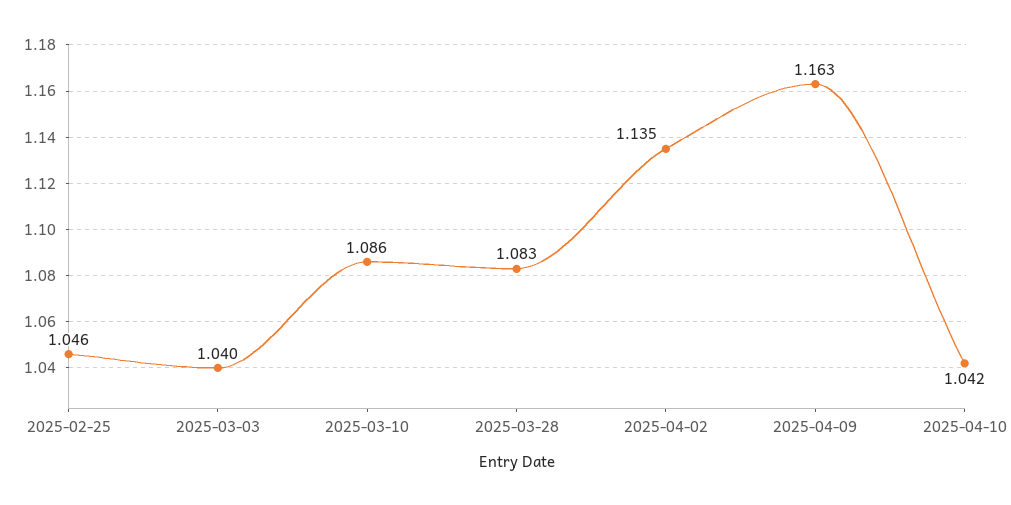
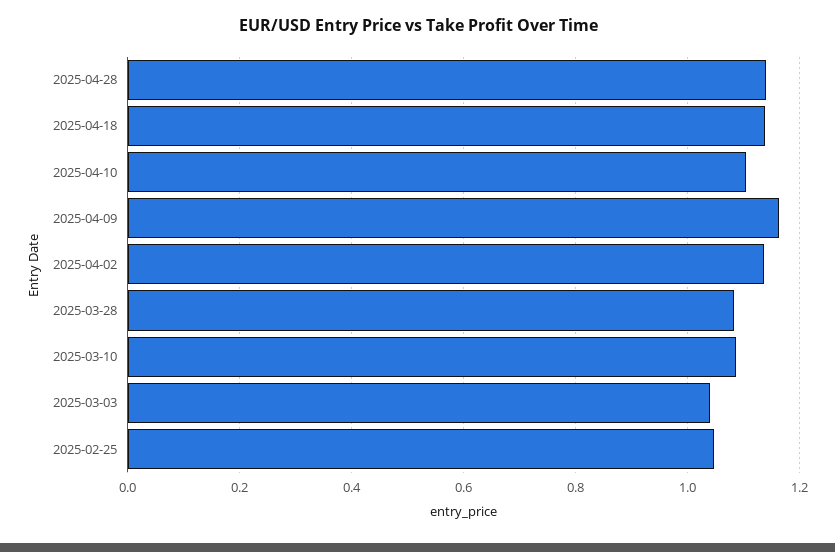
2025-04-10: 1.042 -> 1.1
2025-04-28: none -> 1.14
2025-04-18: none -> 1.14

